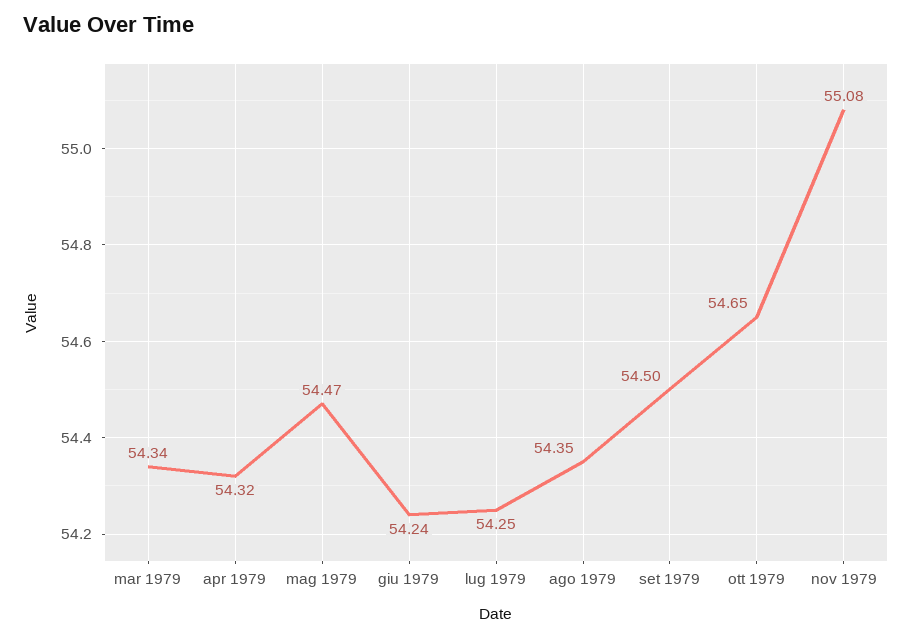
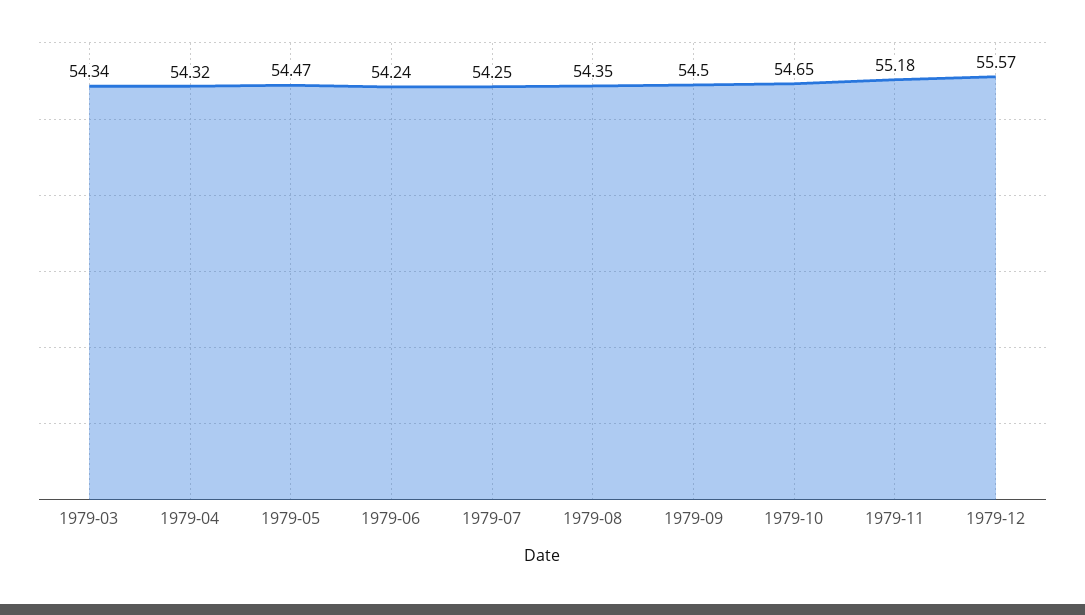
nov 1979: 55.08 -> 55.18
1979-12: none -> 55.57

